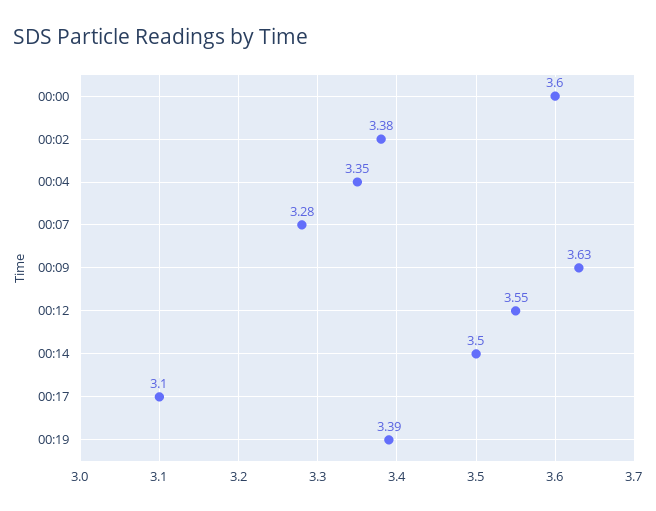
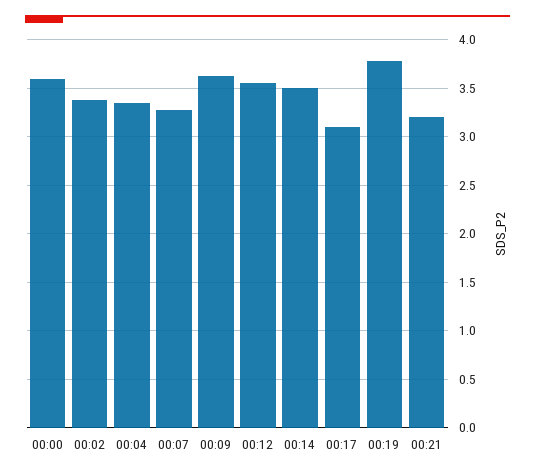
00:19: 3.39 -> 3.8
00:21: none -> 3.2

